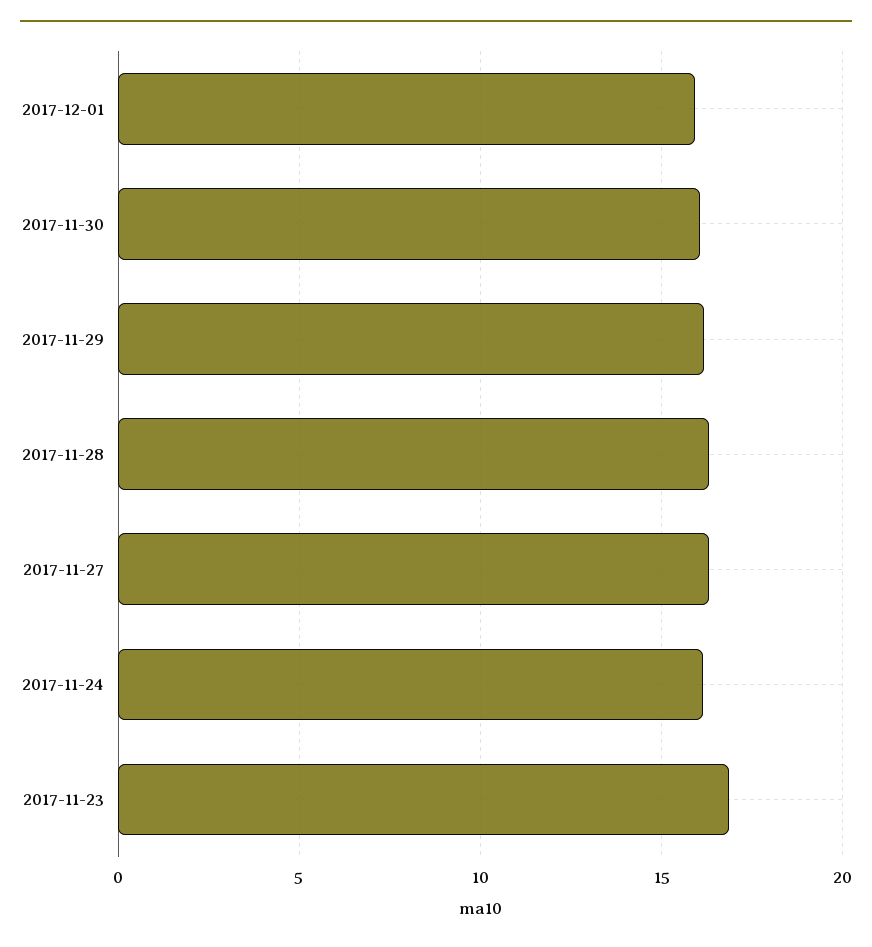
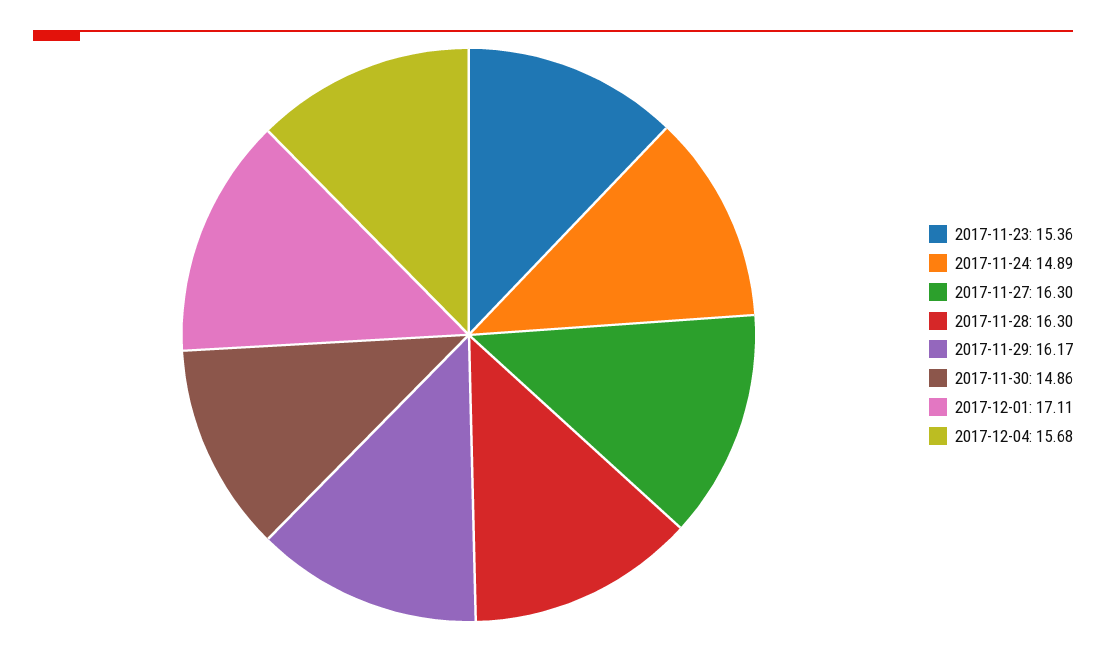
2017-12-01: 16 -> 17.11
2017-11-30: 16 -> 14.86
2017-11-24: 16 -> 14.89
2017-11-23: 17 -> 15.36
2017-12-04: none -> 15.68

